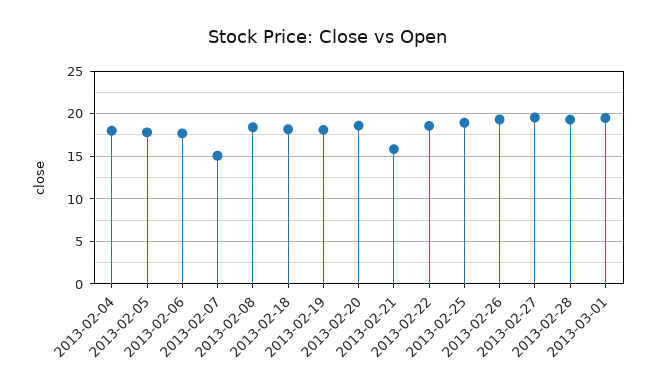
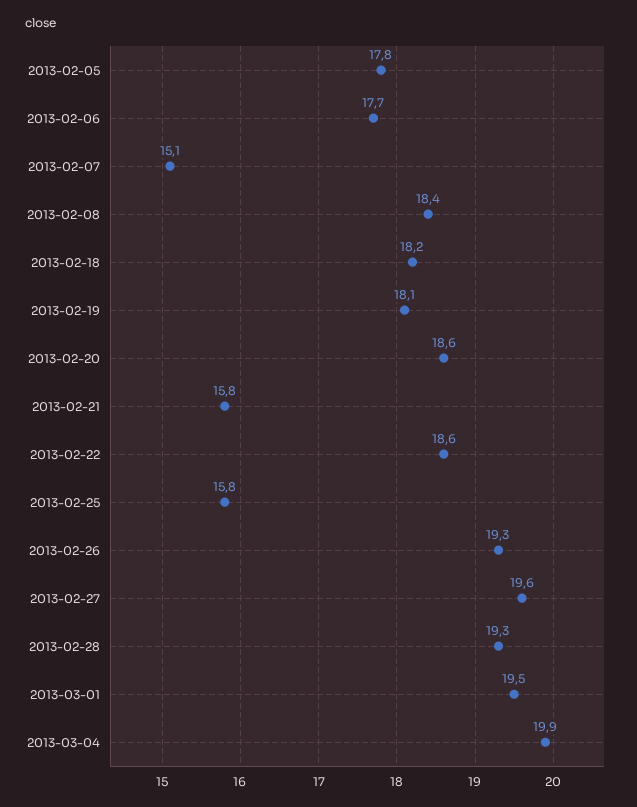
2013-02-04: 18 -> none
2013-02-25: 19 -> 15.8
2013-03-04: none -> 19.9

